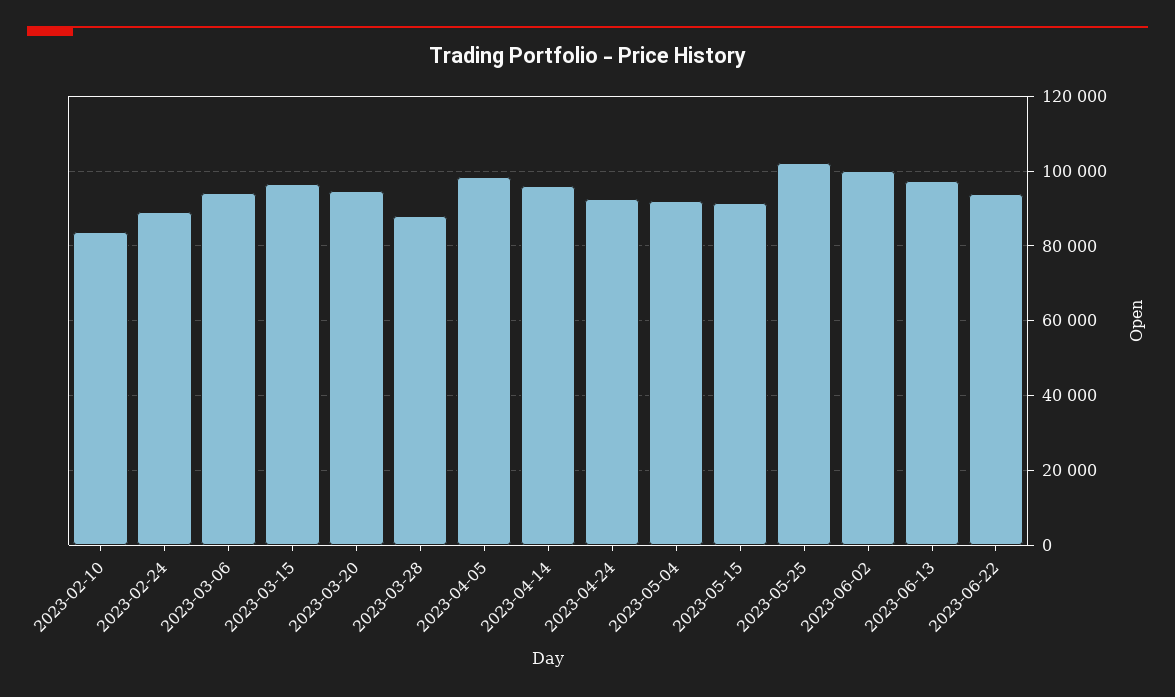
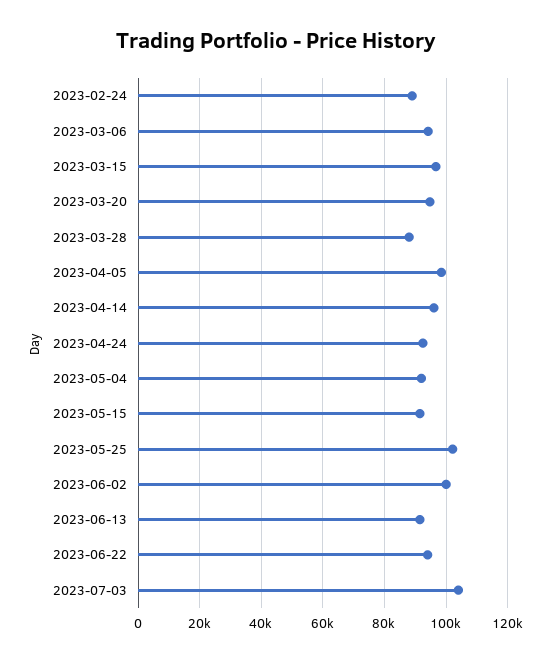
2023-02-10: 84000 -> none
2023-06-13: 98000 -> 92000
2023-07-03: none -> 104000

